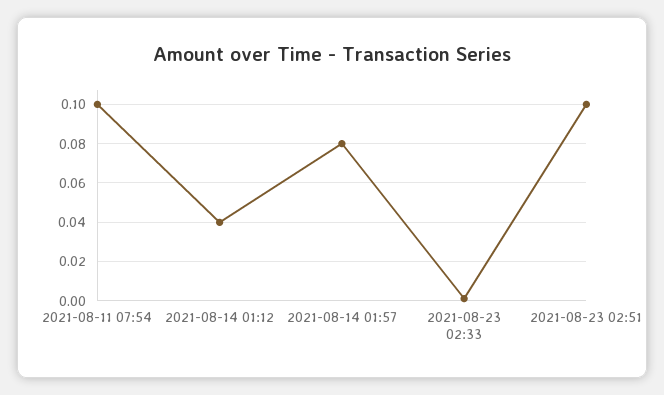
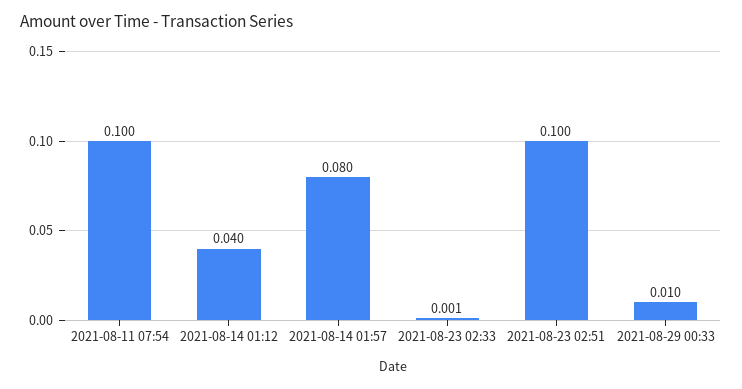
2021-08-29 00:33: none -> 0.01

